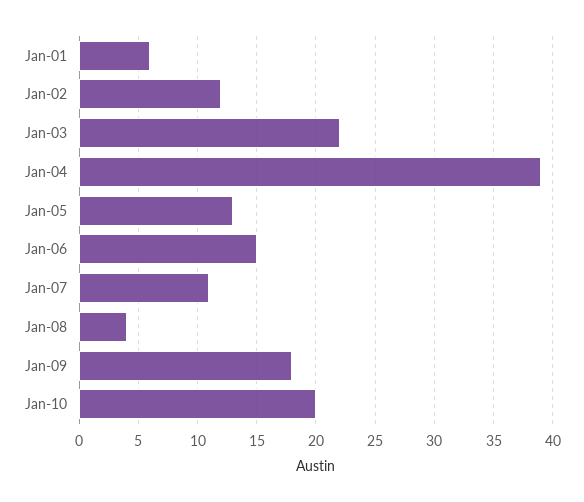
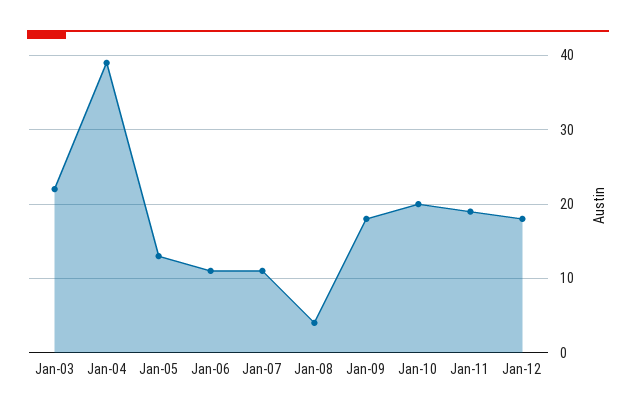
Jan-01: 6 -> none
Jan-02: 12 -> none
Jan-06: 15 -> 11
Jan-11: none -> 19
Jan-12: none -> 18

